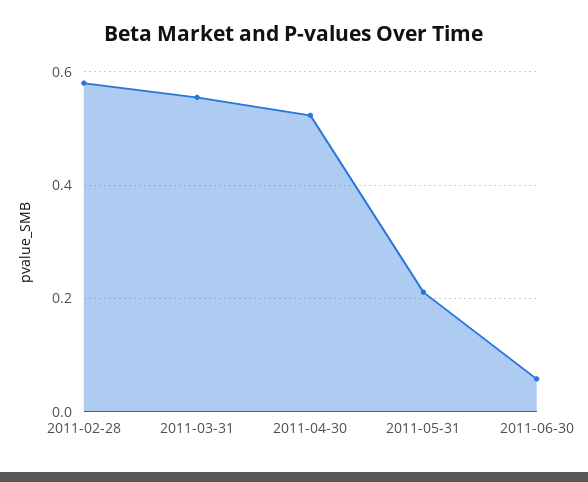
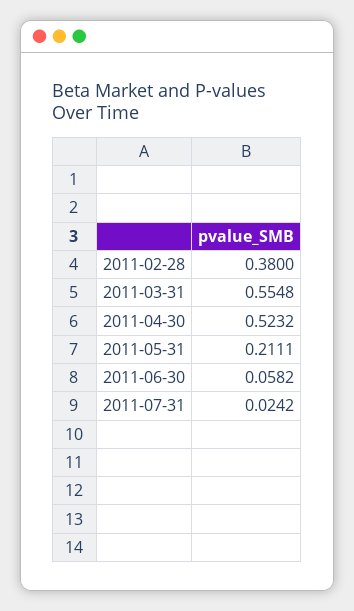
2011-02-28: 0.58 -> 0.38
2011-07-31: none -> 0.0242

